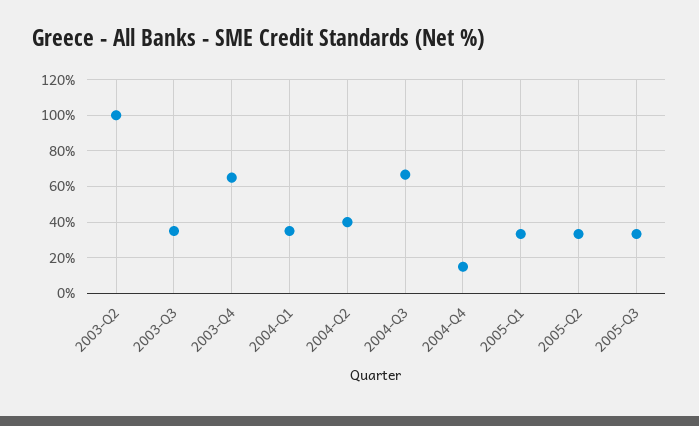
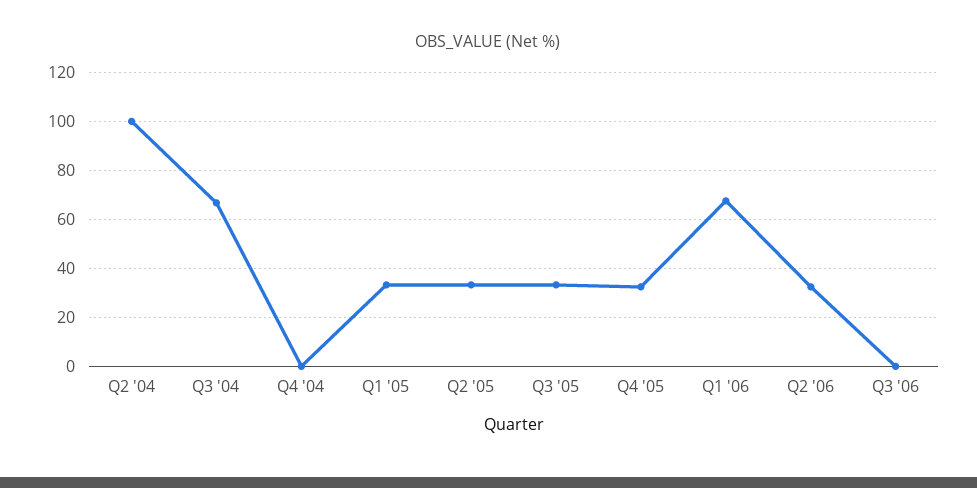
2003-Q2: 100 -> none
2003-Q3: 35 -> none
2003-Q4: 65 -> none
2004-Q1: 35 -> none
2004-Q2: 40 -> 100
2004-Q4: 15 -> 0
Q4 '05: none -> 32.5
Q1 '06: none -> 67.5
Q2 '06: none -> 32.5
Q3 '06: none -> 0

